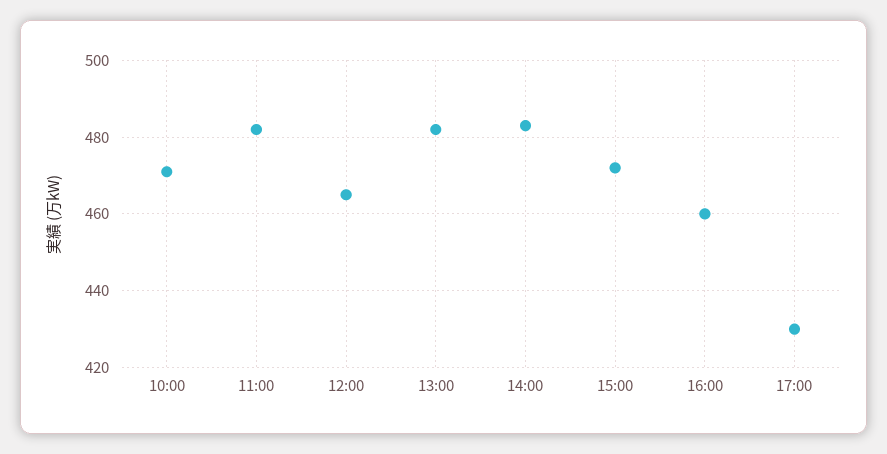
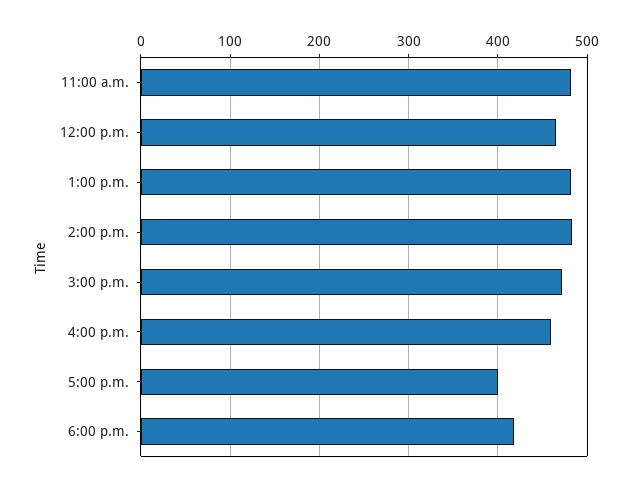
10:00: 470 -> none
17:00: 430 -> 400
6:00 p.m.: none -> 420

